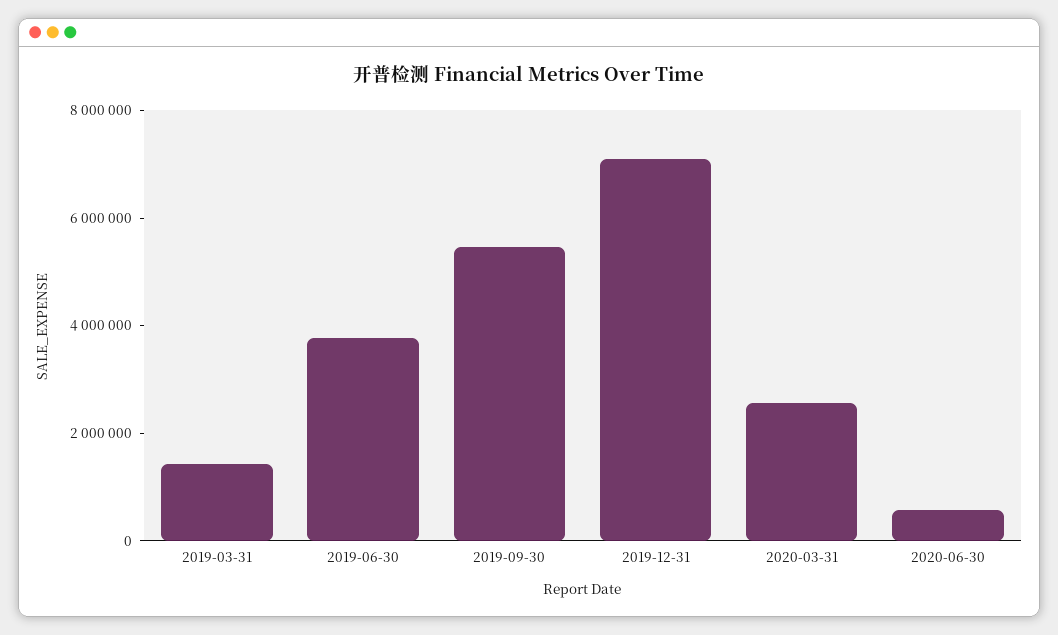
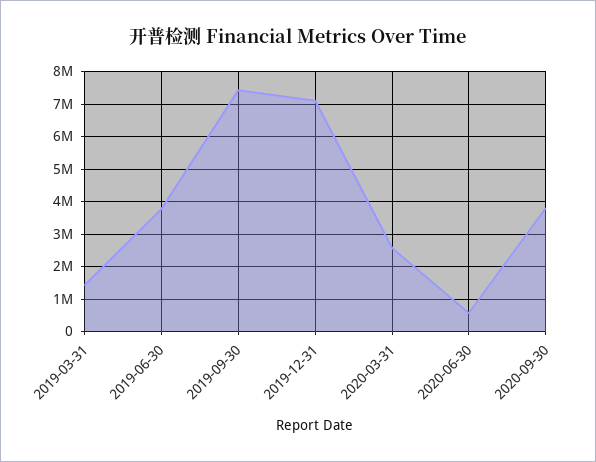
2019-09-30: 5500000 -> 7400000
2020-09-30: none -> 3800000

